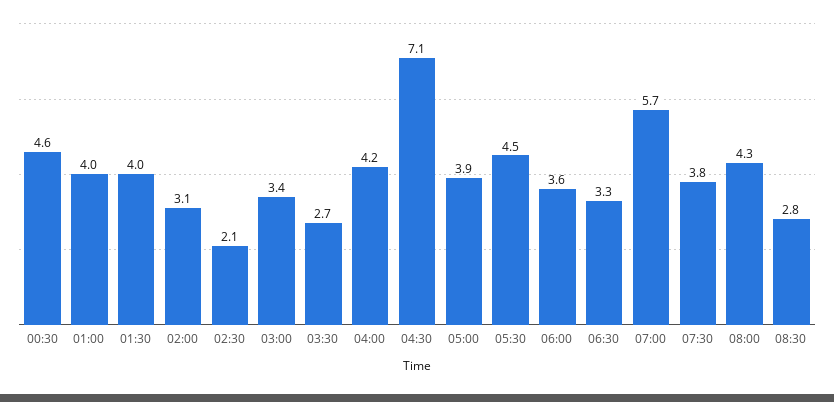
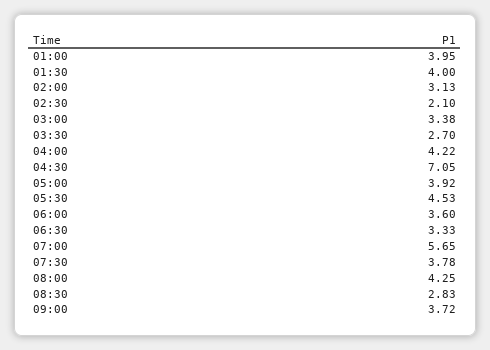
00:30: 4.6 -> none
09:00: none -> 3.72

